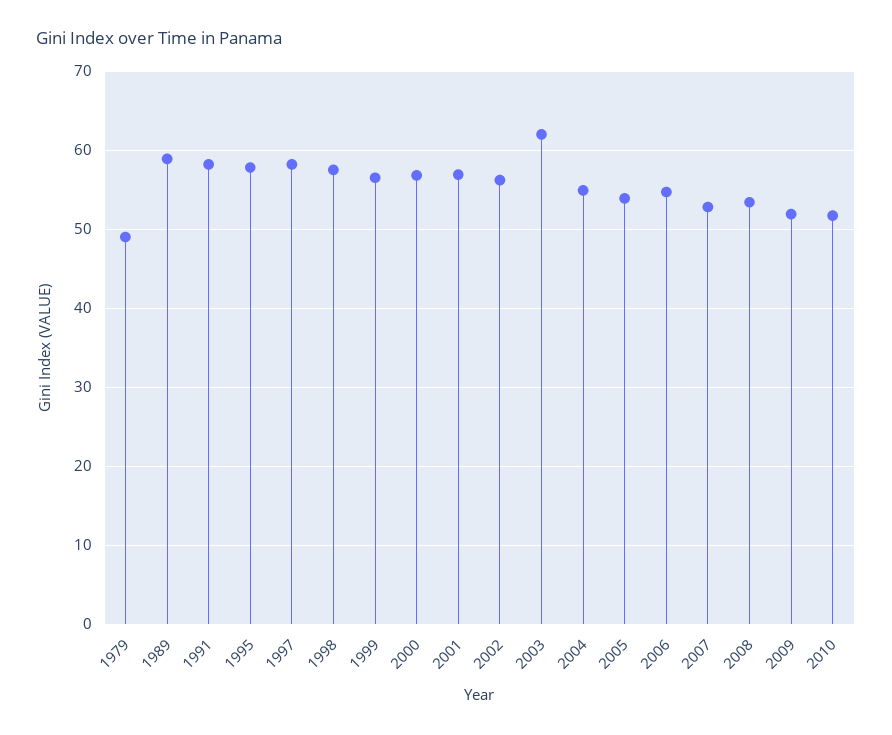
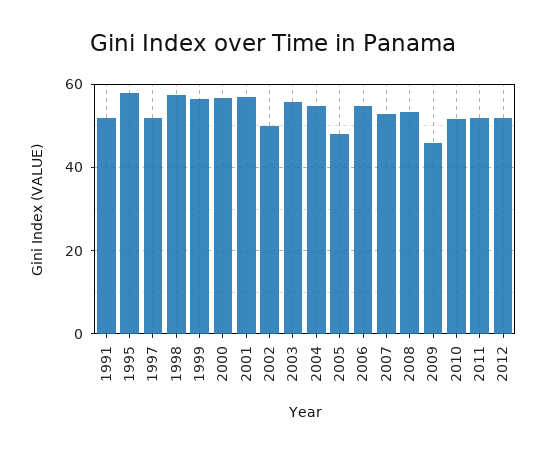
1979: 49 -> none
1989: 59 -> none
1991: 58 -> 52
1997: 58 -> 52
2002: 56 -> 50
2003: 62 -> 56
2005: 54 -> 48
2009: 52 -> 46
2011: none -> 52
2012: none -> 52

